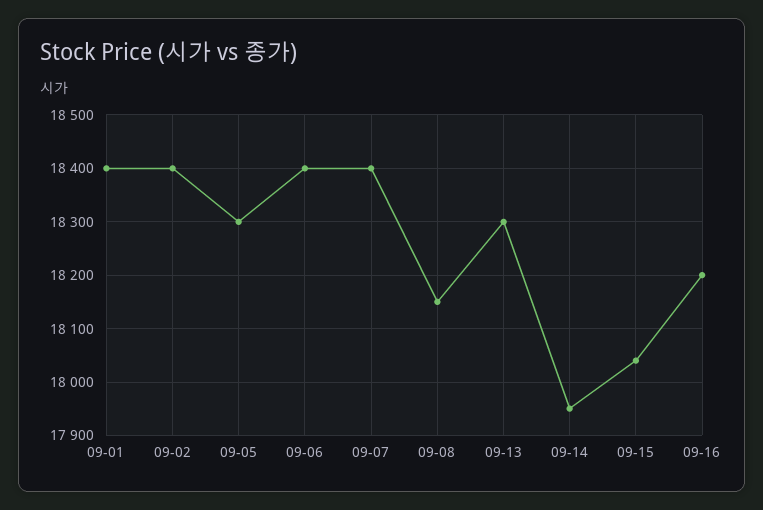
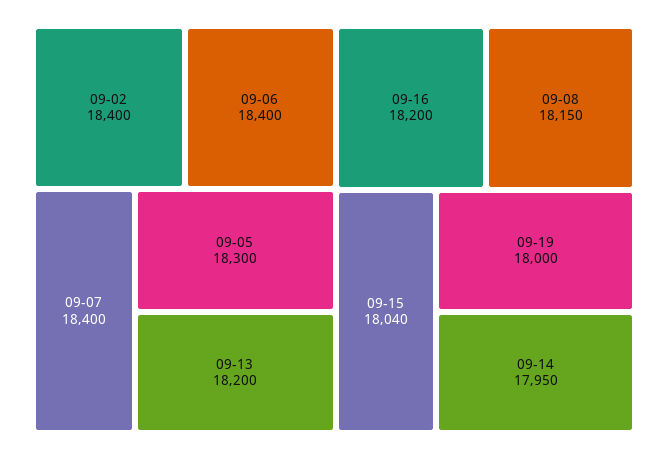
09-01: 18400 -> none
09-13: 18300 -> 18200
09-19: none -> 18000

